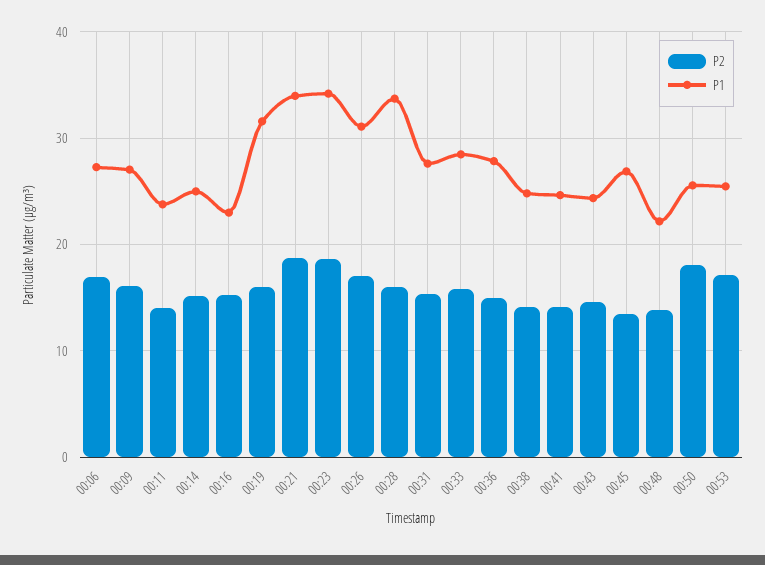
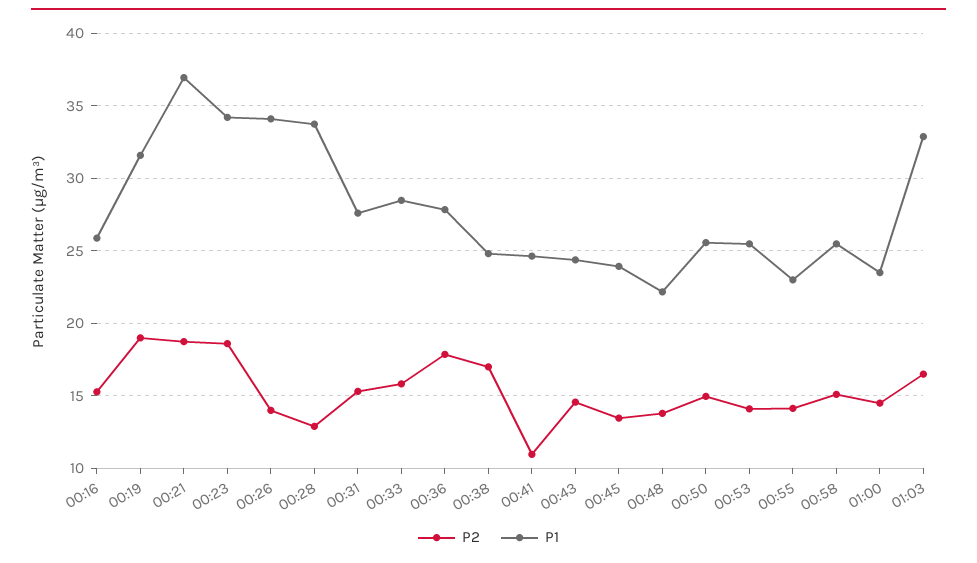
P2, 00:06: 17 -> none
P1, 00:06: 27 -> none
P2, 00:09: 16 -> none
P1, 00:09: 27 -> none
P2, 00:11: 14 -> none
P1, 00:11: 24 -> none
P2, 00:14: 15 -> none
P1, 00:14: 25 -> none
P1, 00:16: 23 -> 26
P2, 00:19: 16 -> 19
P1, 00:21: 34 -> 37
P2, 00:26: 17 -> 14
P1, 00:26: 31 -> 34
P2, 00:28: 16 -> 13
P2, 00:36: 15 -> 18
P2, 00:38: 14 -> 17
P2, 00:41: 14 -> 11
P1, 00:45: 27 -> 24
P2, 00:50: 18 -> 15
P2, 00:53: 17 -> 14
P2, 00:55: none -> 14
P1, 00:55: none -> 23
P2, 00:58: none -> 15
P1, 00:58: none -> 25.5
P2, 01:00: none -> 14.5
P1, 01:00: none -> 23.5
P2, 01:03: none -> 16.5
P1, 01:03: none -> 33

